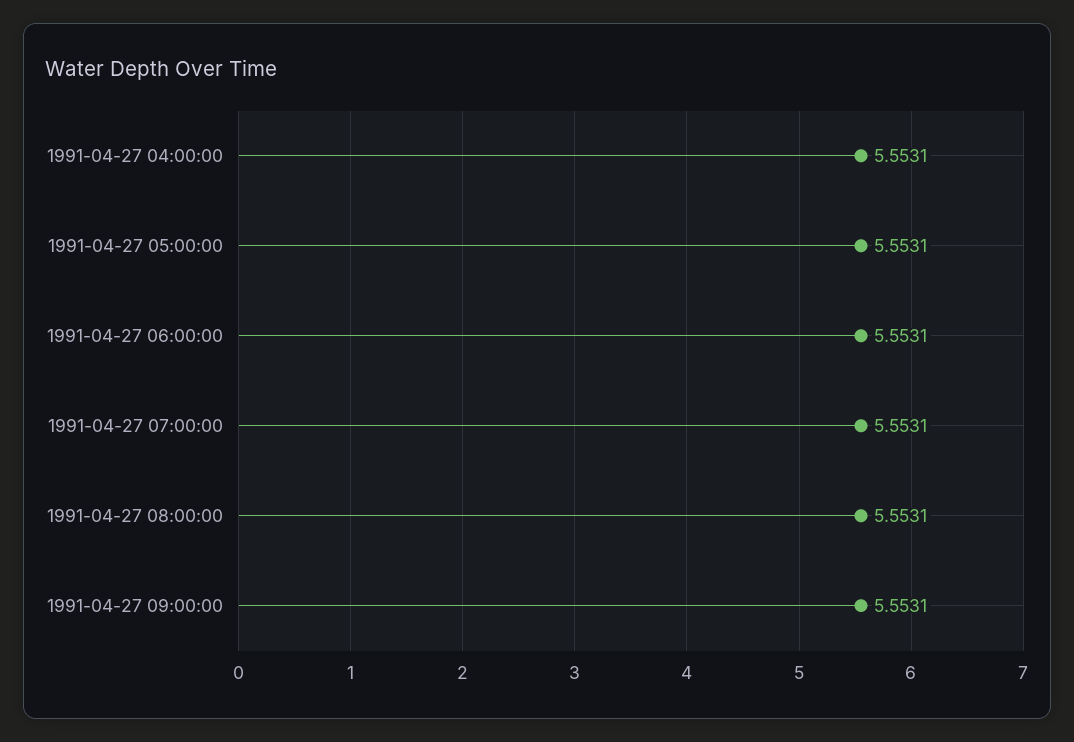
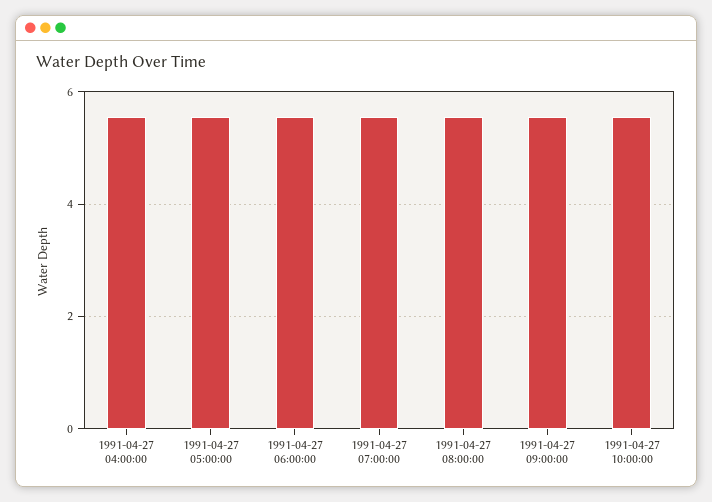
1991-04-27 10:00:00: none -> 5.6

